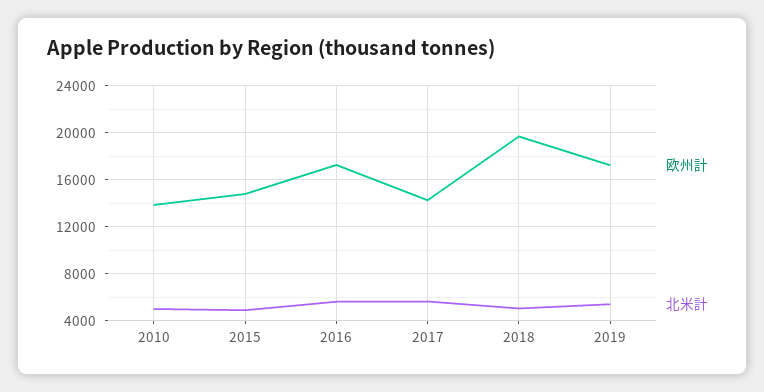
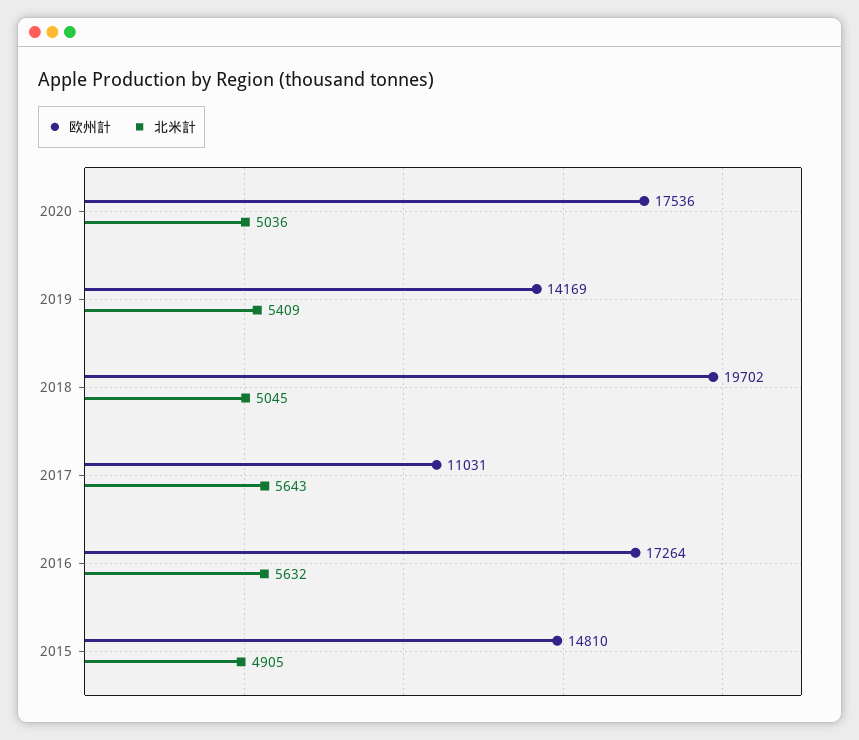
欧州計, 2010: 14000 -> none
北米計, 2010: 5000 -> none
欧州計, 2017: 14000 -> 11031
欧州計, 2019: 17000 -> 14169
欧州計, 2020: none -> 17536
北米計, 2020: none -> 5036

